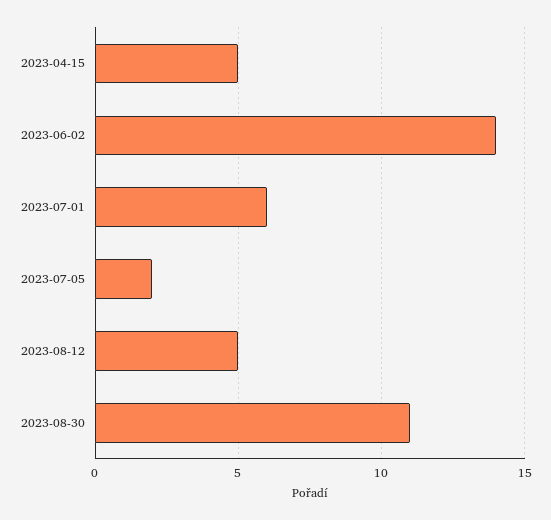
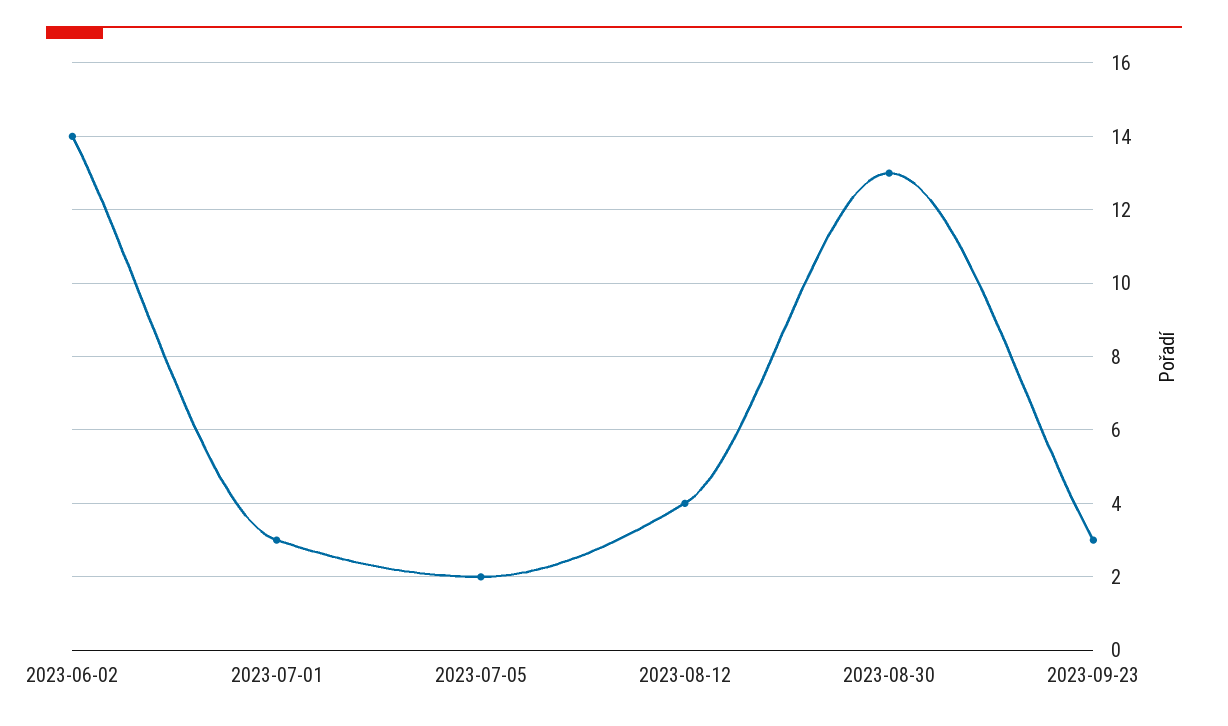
2023-04-15: 5 -> none
2023-07-01: 6 -> 3
2023-08-12: 5 -> 4
2023-08-30: 11 -> 13
2023-09-23: none -> 3

